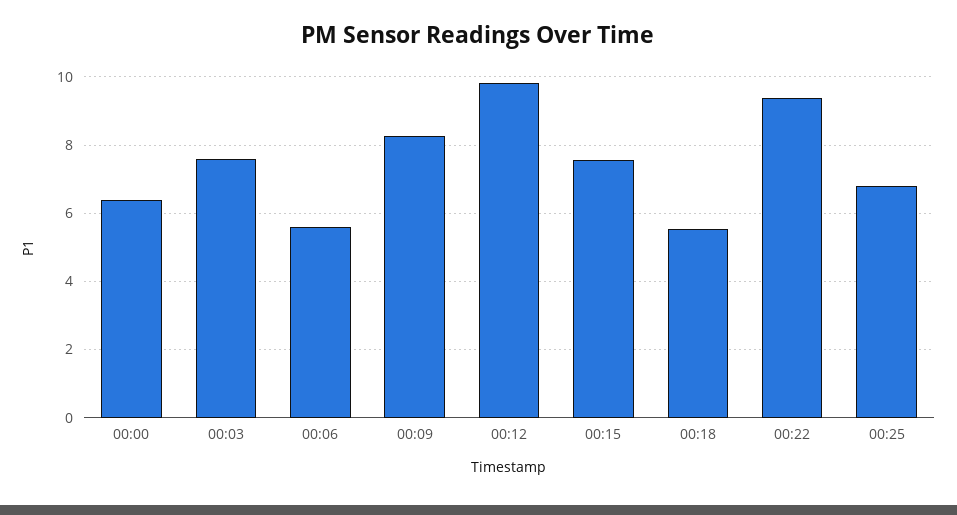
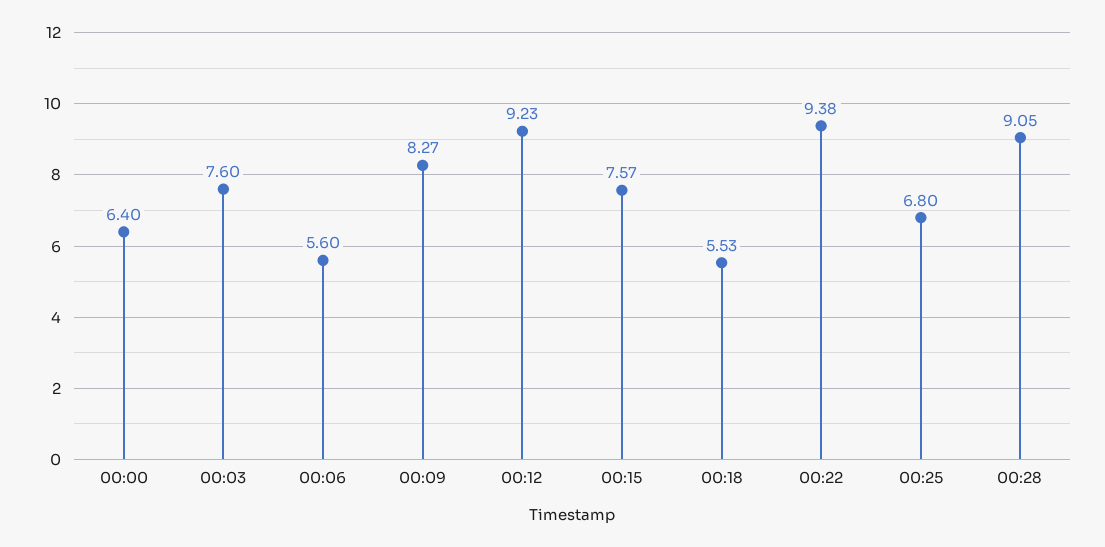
00:12: 9.8 -> 9.23
00:28: none -> 9.05

